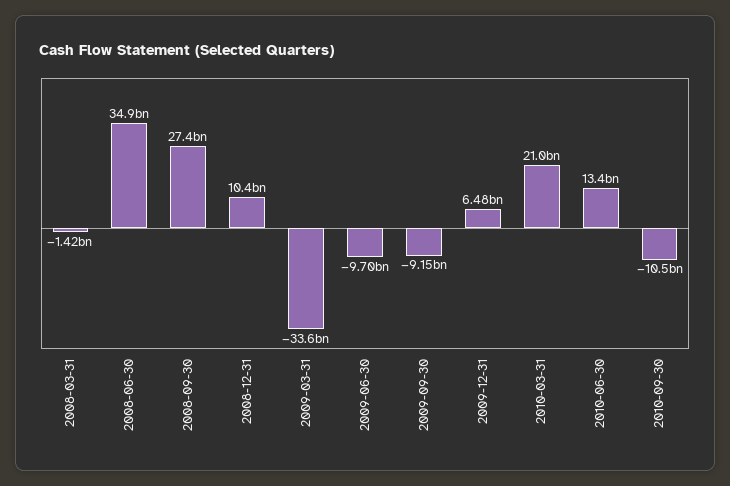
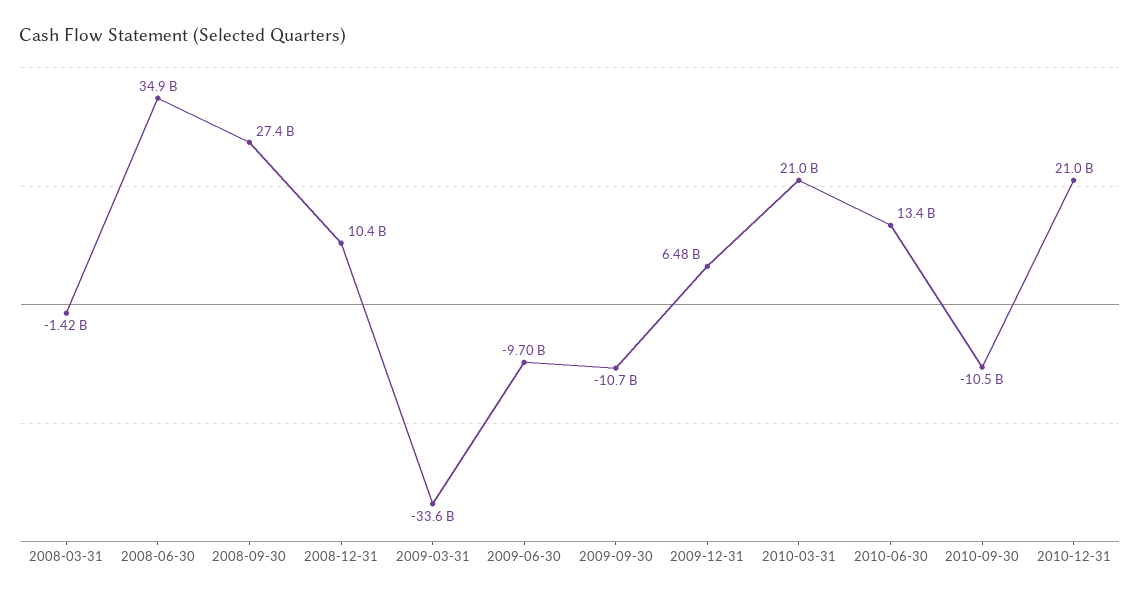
2009-09-30: -9150000000 -> -10700000000
2010-12-31: none -> 21000000000

